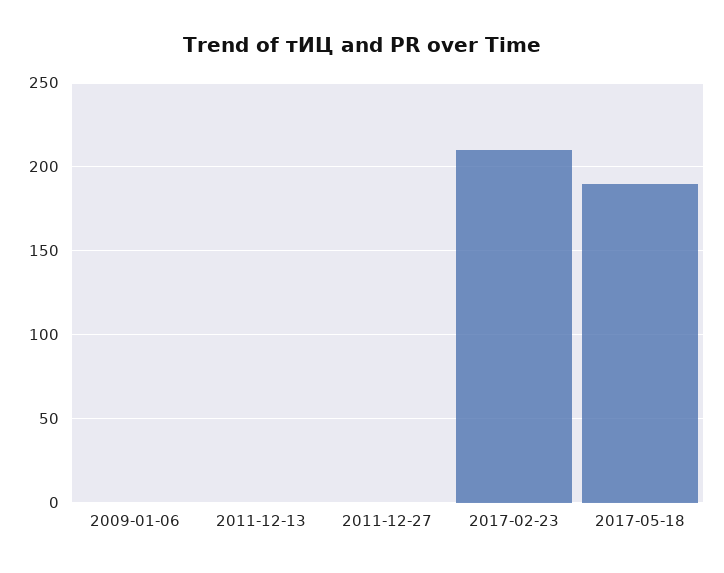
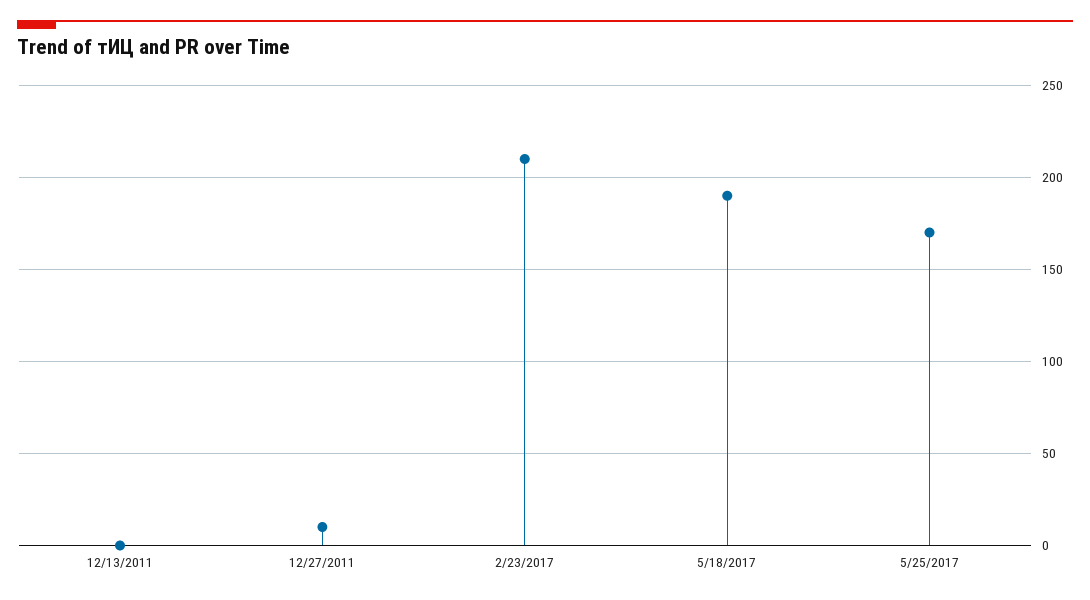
2009-01-06: 0 -> none
2011-12-27: 0 -> 10
5/25/2017: none -> 170

